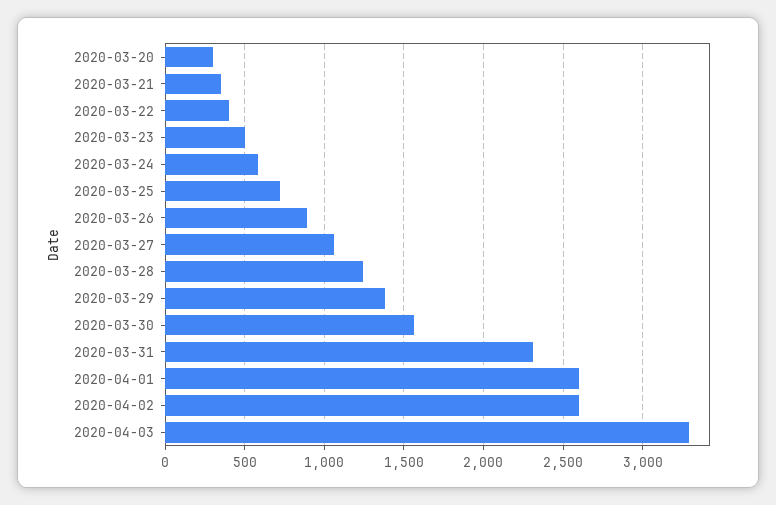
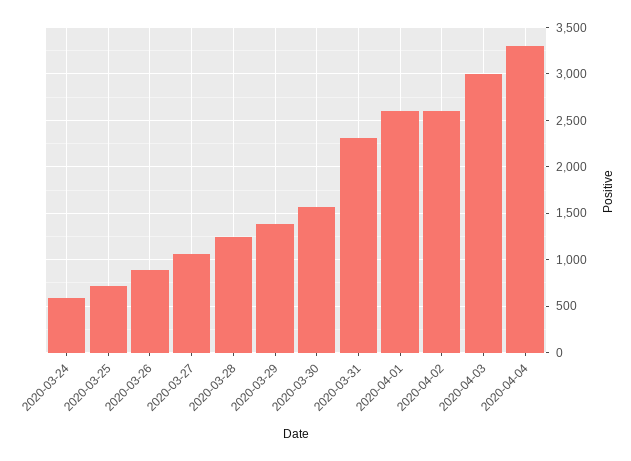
2020-03-20: 300 -> none
2020-03-21: 350 -> none
2020-03-22: 400 -> none
2020-03-23: 500 -> none
2020-04-03: 3300 -> 3000
2020-04-04: none -> 3300

